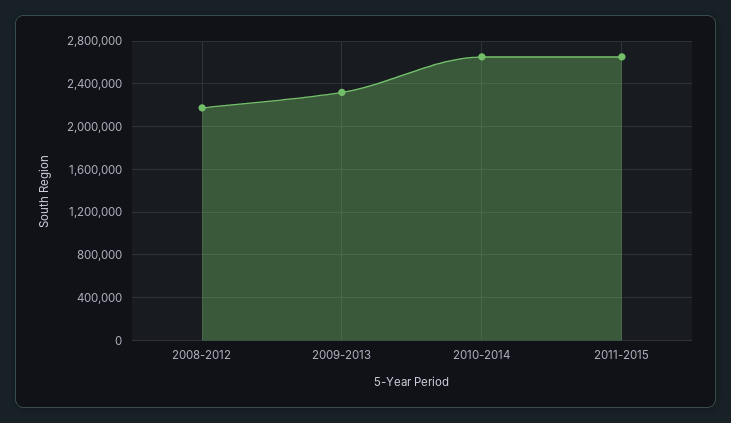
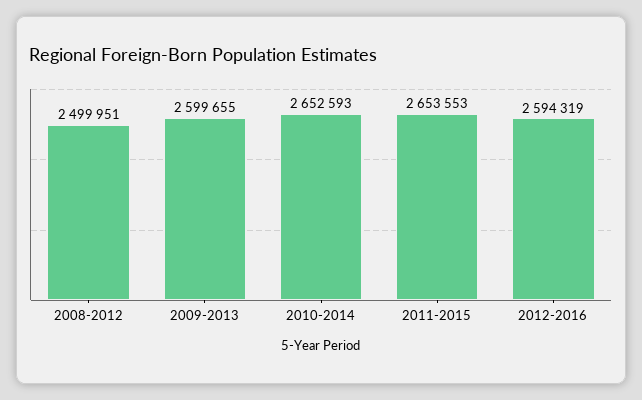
2008-2012: 2200000 -> 2499951
2009-2013: 2300000 -> 2599655
2012-2016: none -> 2594319

